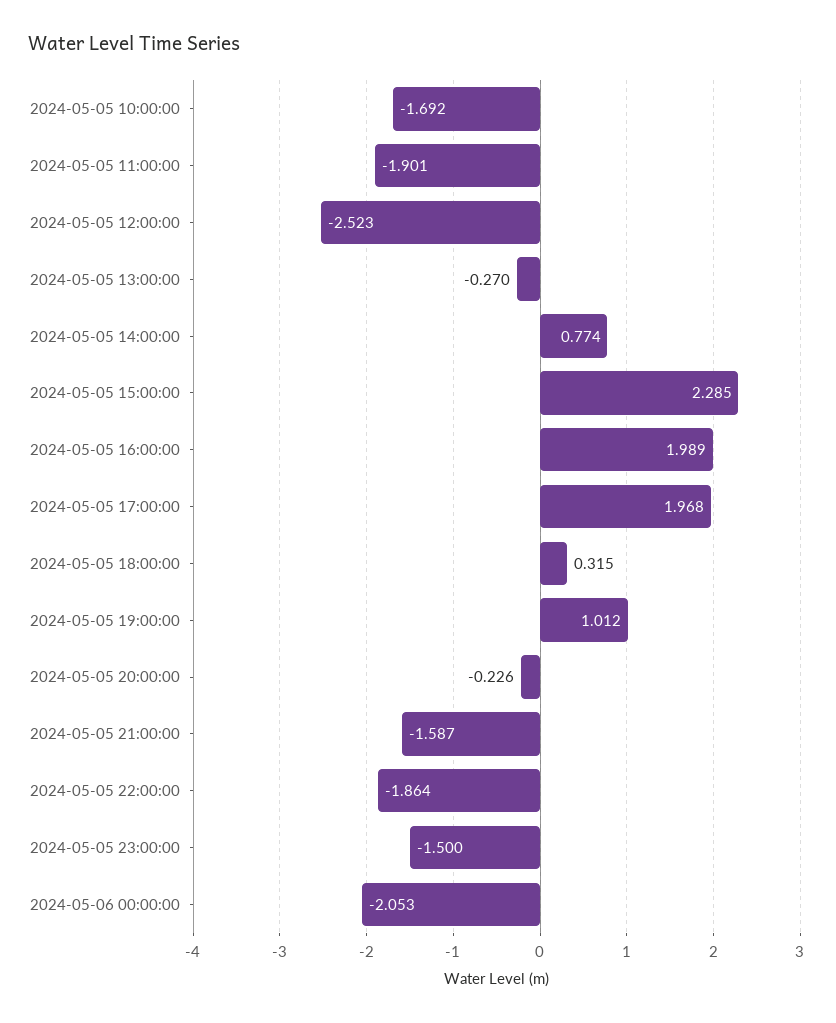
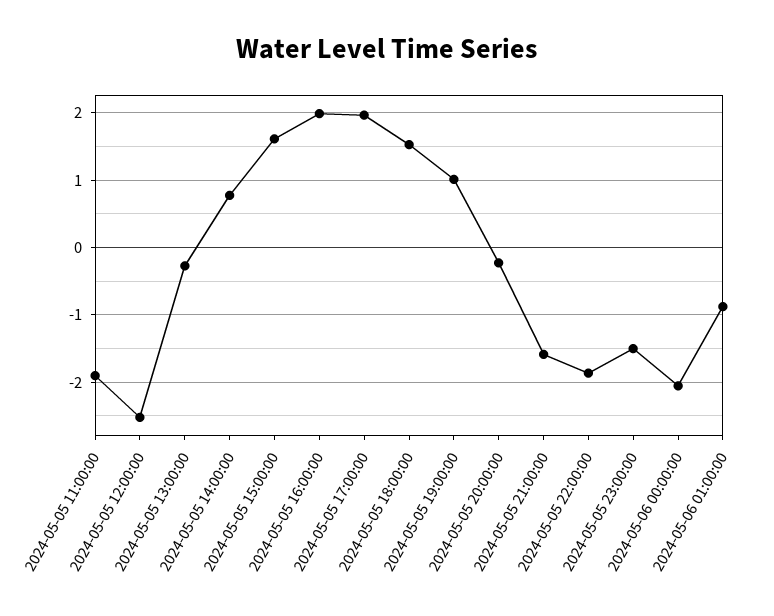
2024-05-05 10:00:00: -1.692 -> none
2024-05-05 15:00:00: 2.285 -> 1.6
2024-05-05 18:00:00: 0.315 -> 1.5
2024-05-06 01:00:00: none -> -0.9

